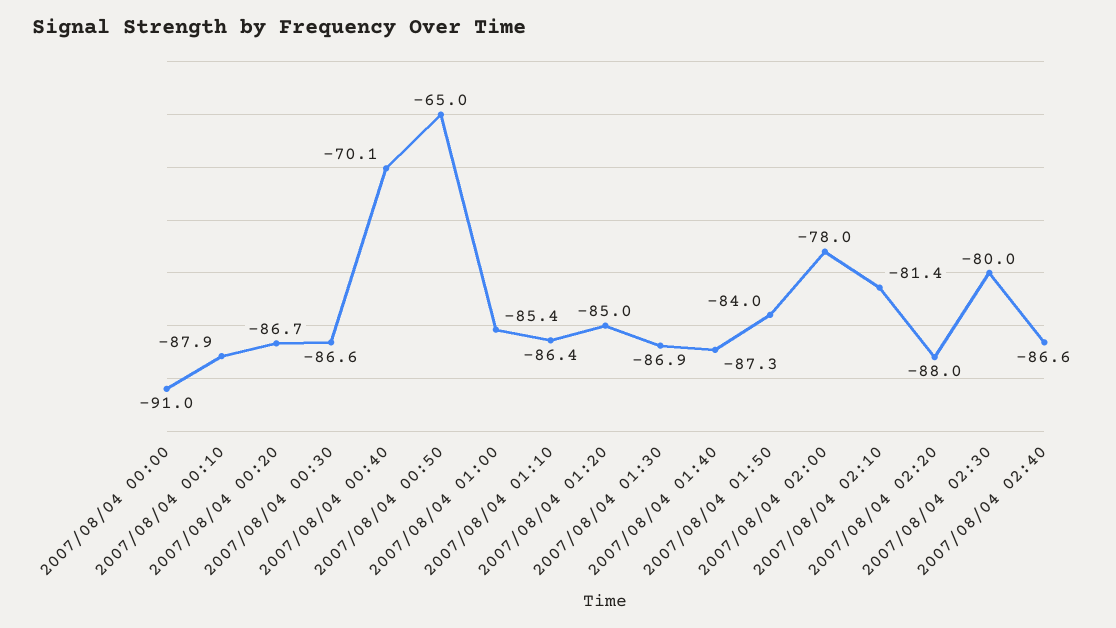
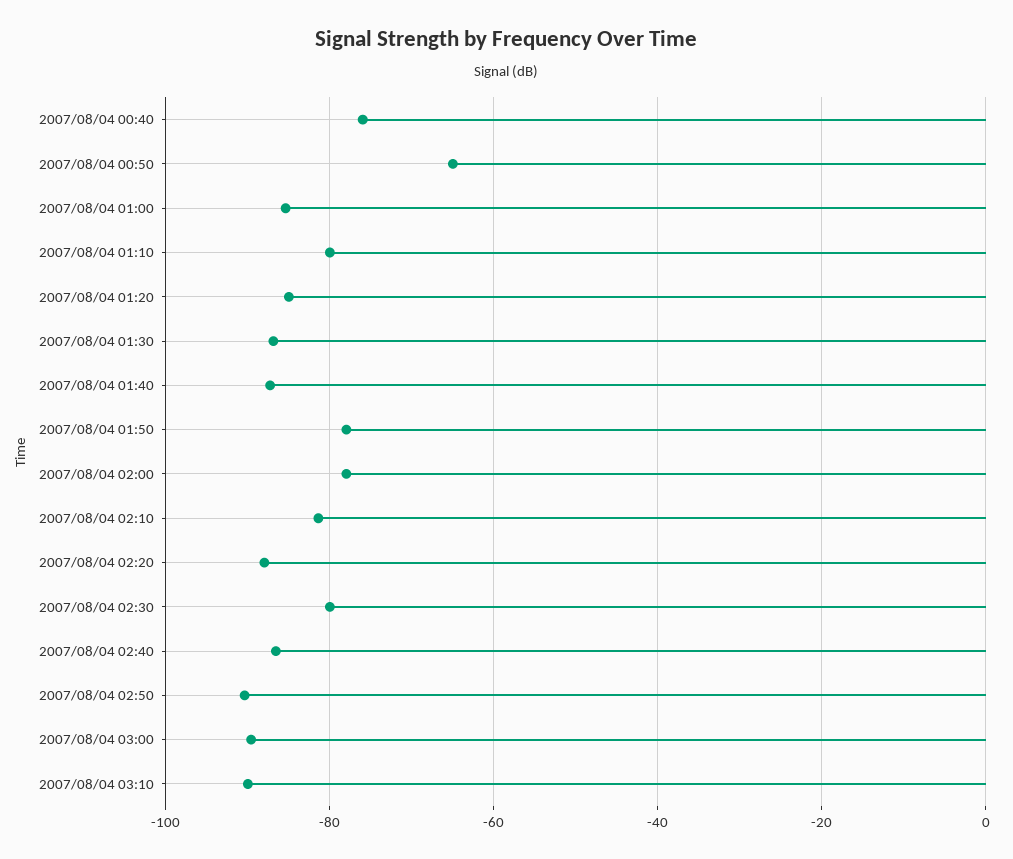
2007/08/04 00:00: -91 -> none
2007/08/04 00:10: -87.9 -> none
2007/08/04 00:20: -86.7 -> none
2007/08/04 00:30: -86.6 -> none
2007/08/04 00:40: -70.1 -> -76
2007/08/04 01:10: -86.4 -> -80
2007/08/04 01:50: -84 -> -78
2007/08/04 02:50: none -> -90
2007/08/04 03:00: none -> -90
2007/08/04 03:10: none -> -90

